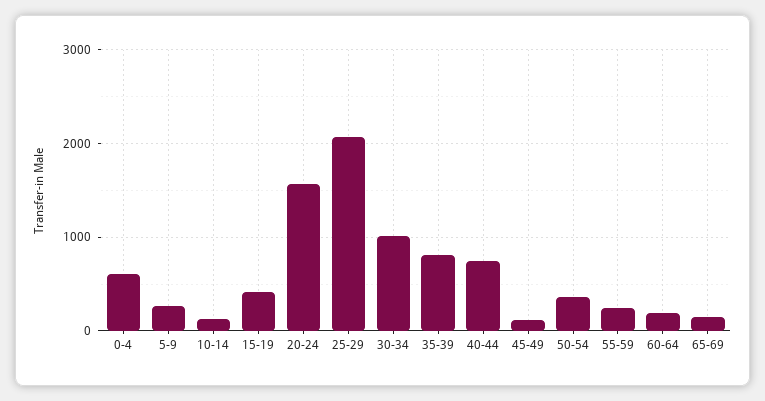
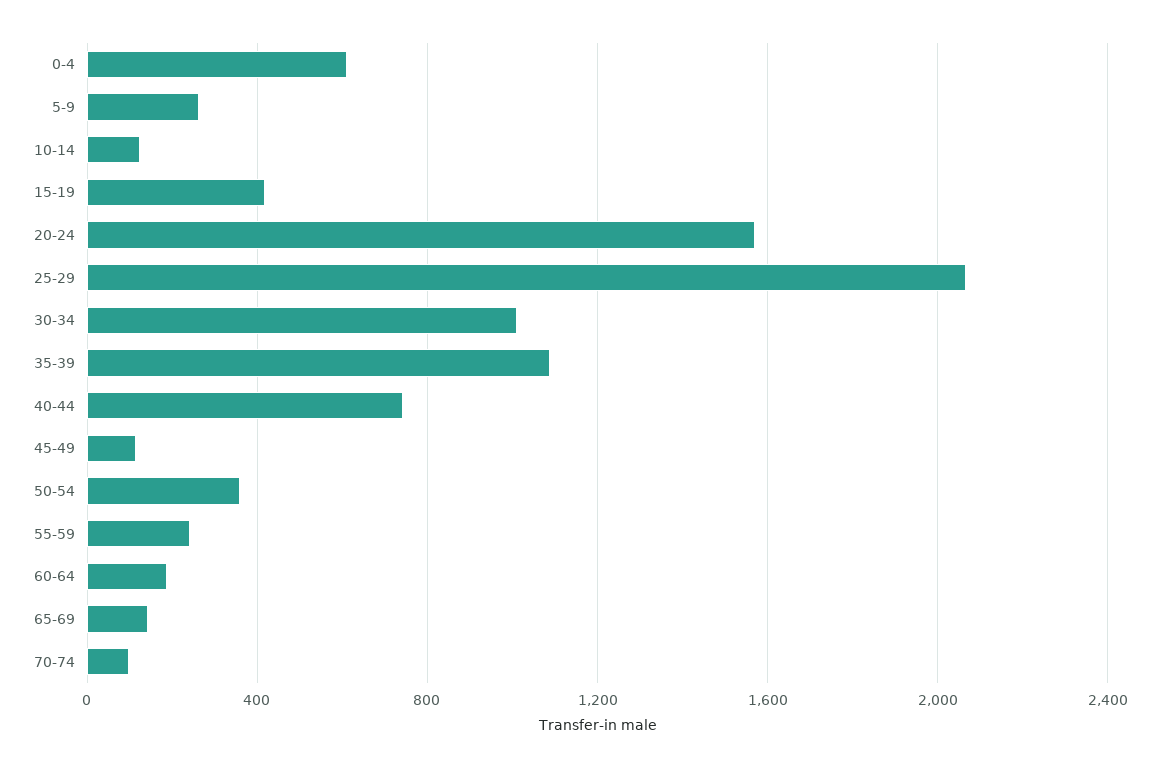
35-39: 800 -> 1100
70-74: none -> 100

